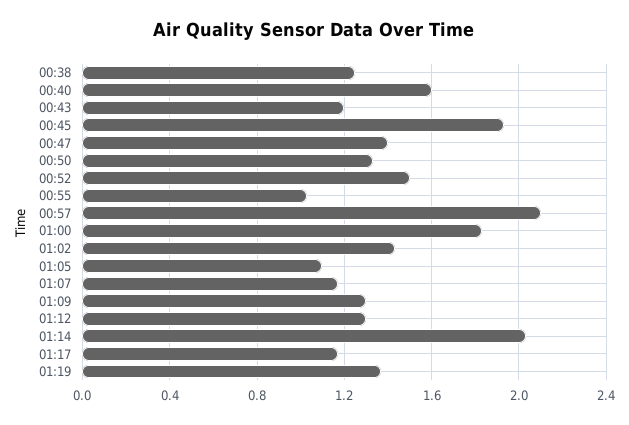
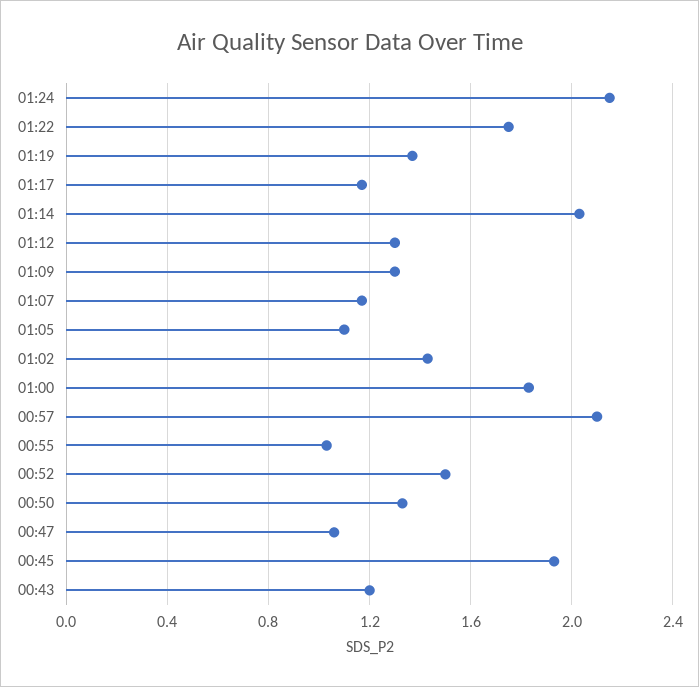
00:38: 1.25 -> none
00:40: 1.6 -> none
00:47: 1.4 -> 1.05
01:24: none -> 2.15
01:22: none -> 1.75

